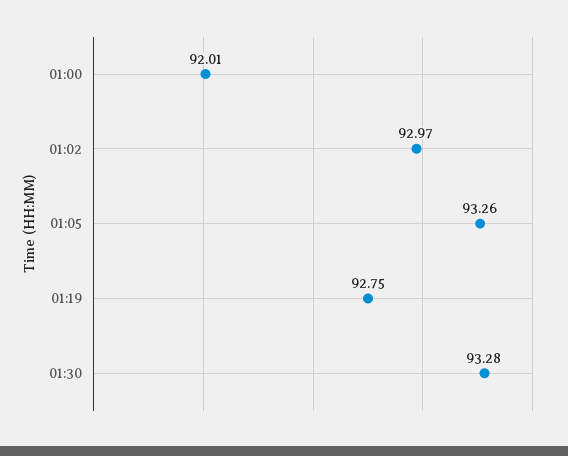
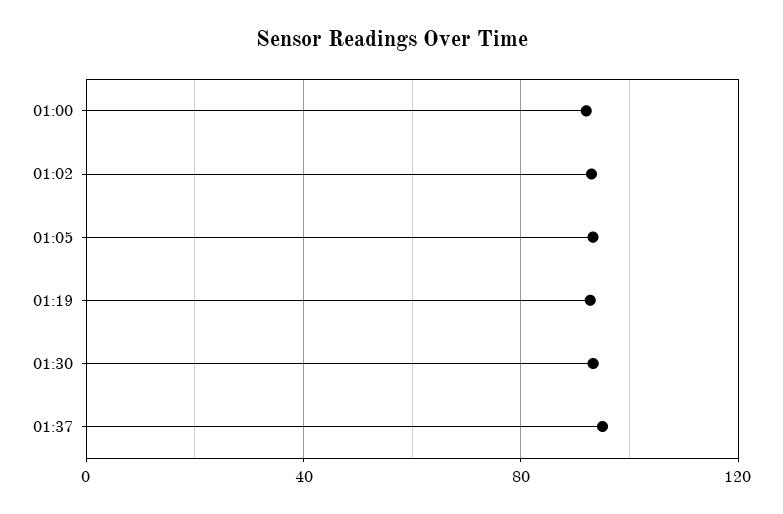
01:37: none -> 95

